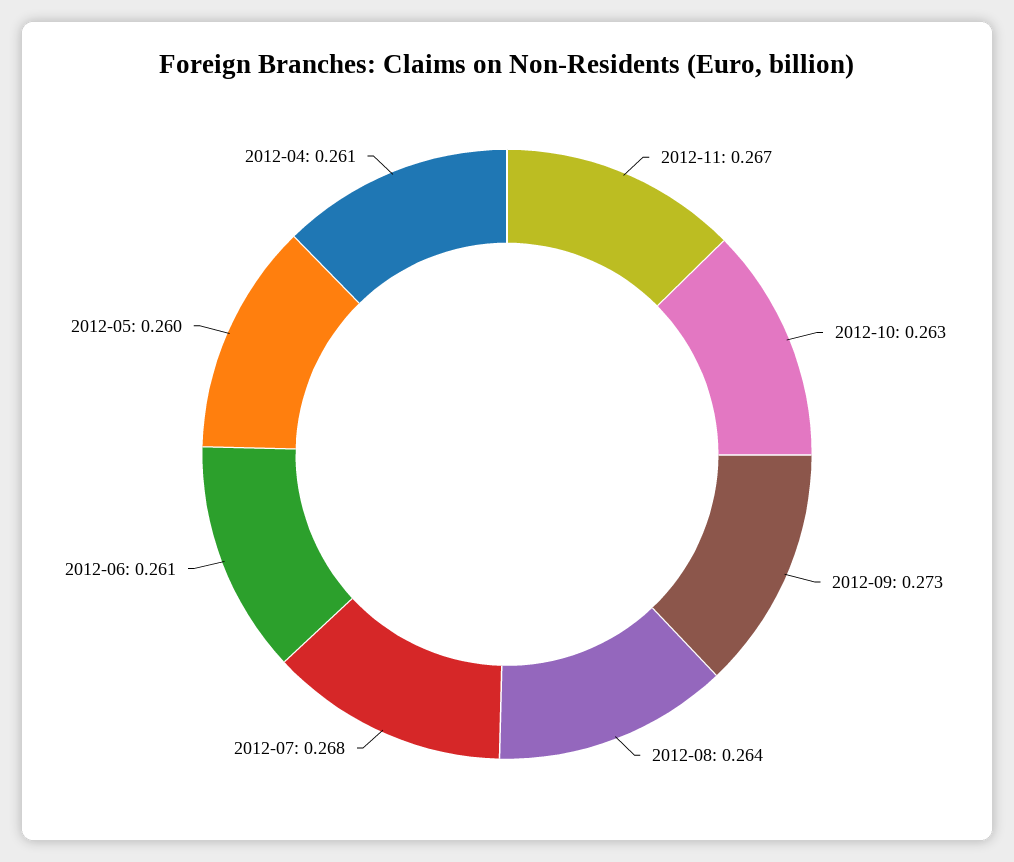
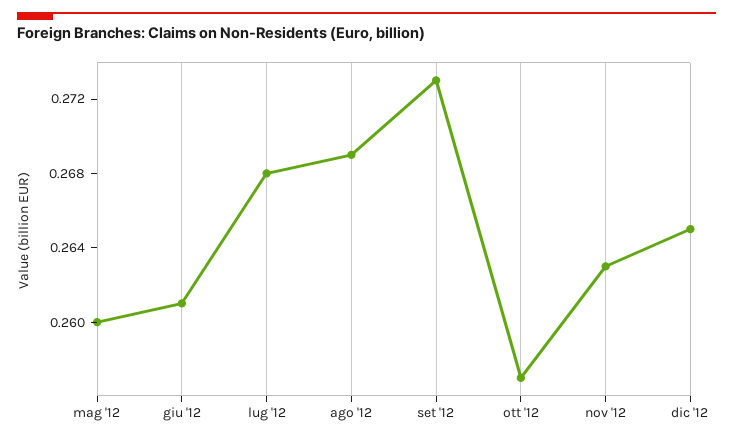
2012-11: 0.267 -> 0.263
2012-10: 0.263 -> 0.257
2012-08: 0.264 -> 0.269
2012-04: 0.261 -> none
dic '12: none -> 0.265

